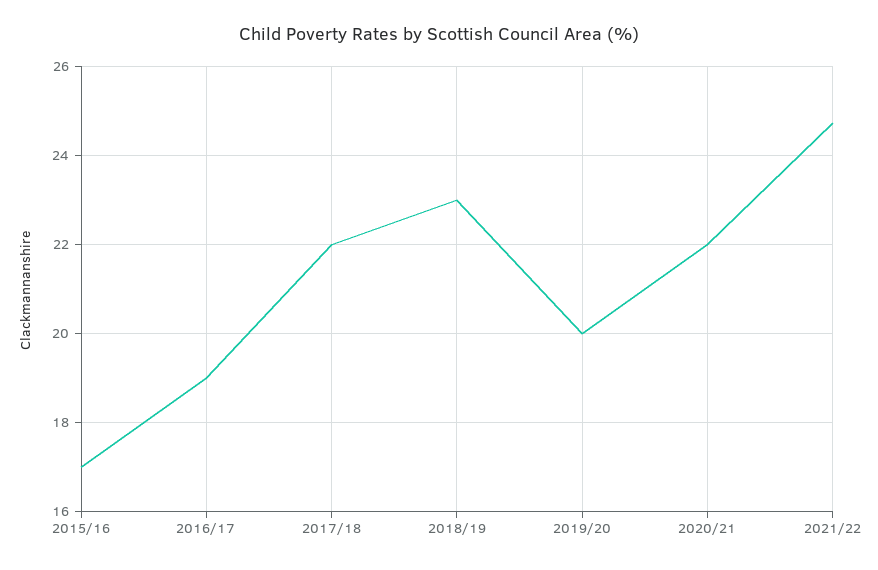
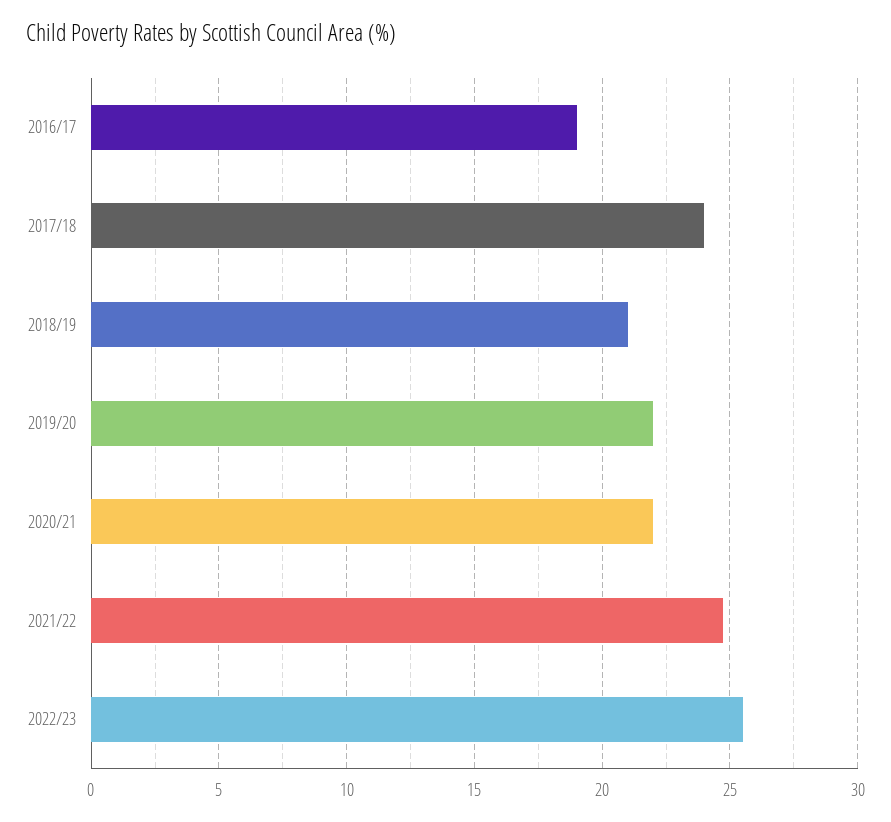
2015/16: 17 -> none
2017/18: 22 -> 24
2018/19: 23 -> 21
2019/20: 20 -> 22
2022/23: none -> 25.5

